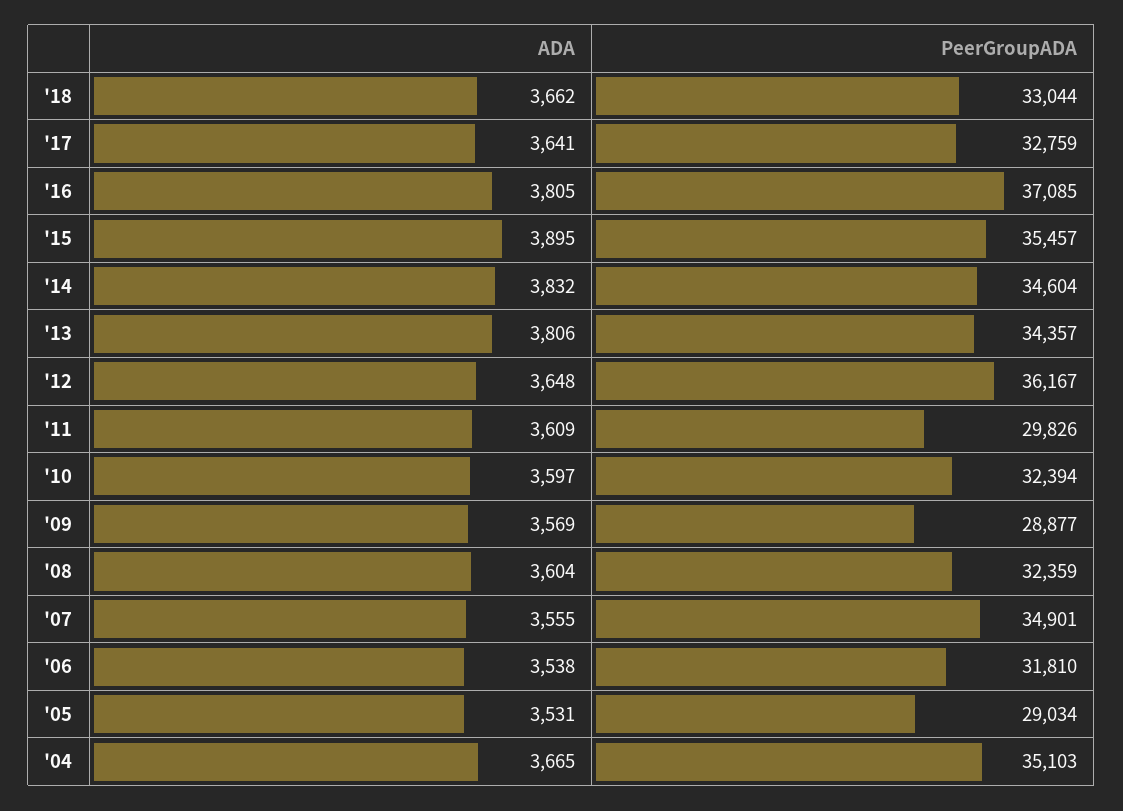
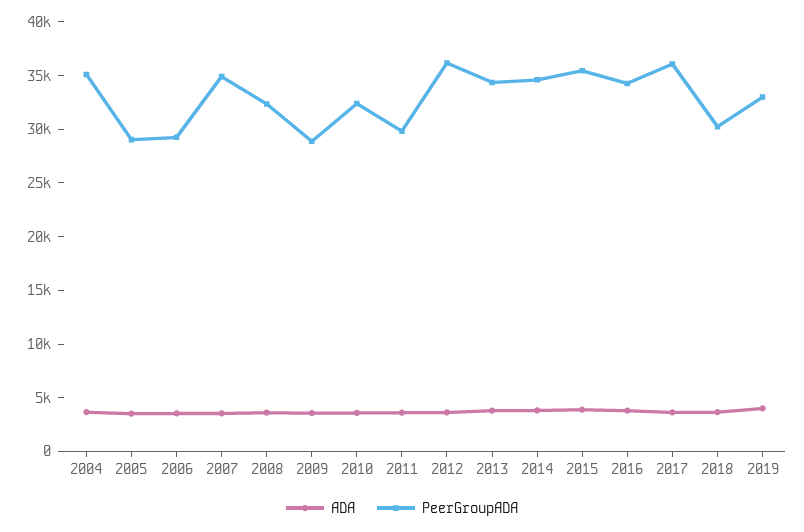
PeerGroupADA, '18: 33044 -> 30000
PeerGroupADA, '17: 32759 -> 36000
PeerGroupADA, '16: 37085 -> 34000
PeerGroupADA, '06: 31810 -> 29000
ADA, 2019: none -> 4000
PeerGroupADA, 2019: none -> 33000

